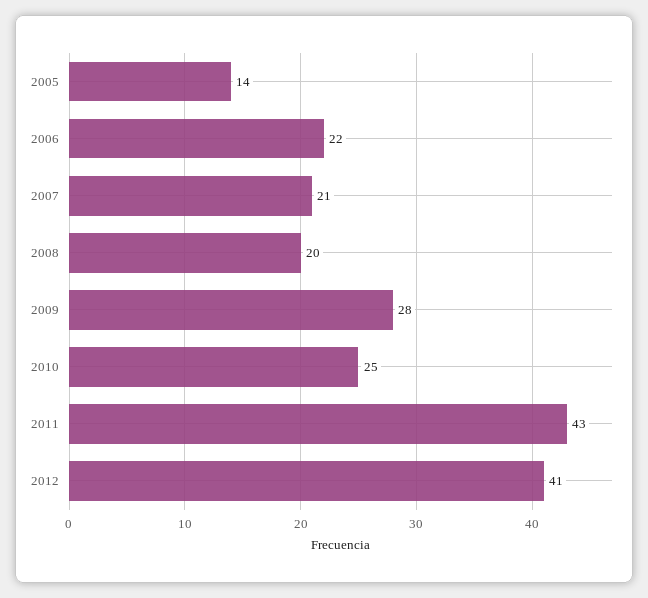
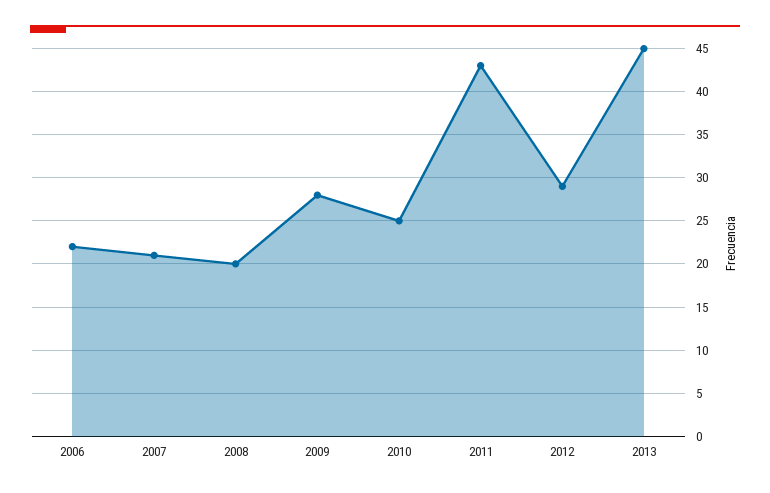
2005: 14 -> none
2012: 41 -> 29
2013: none -> 45

